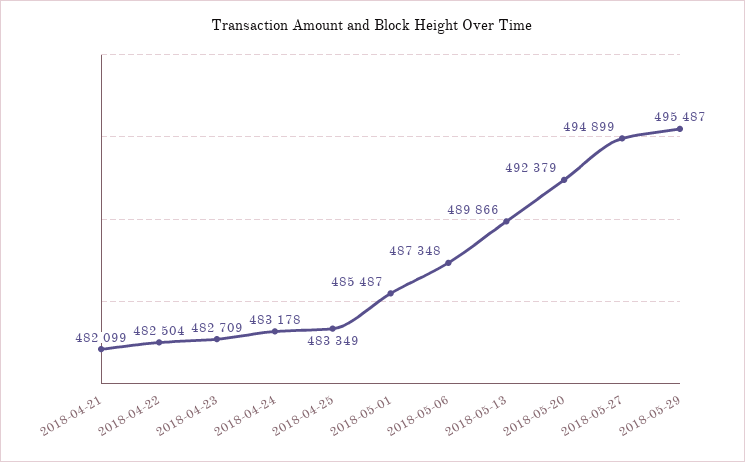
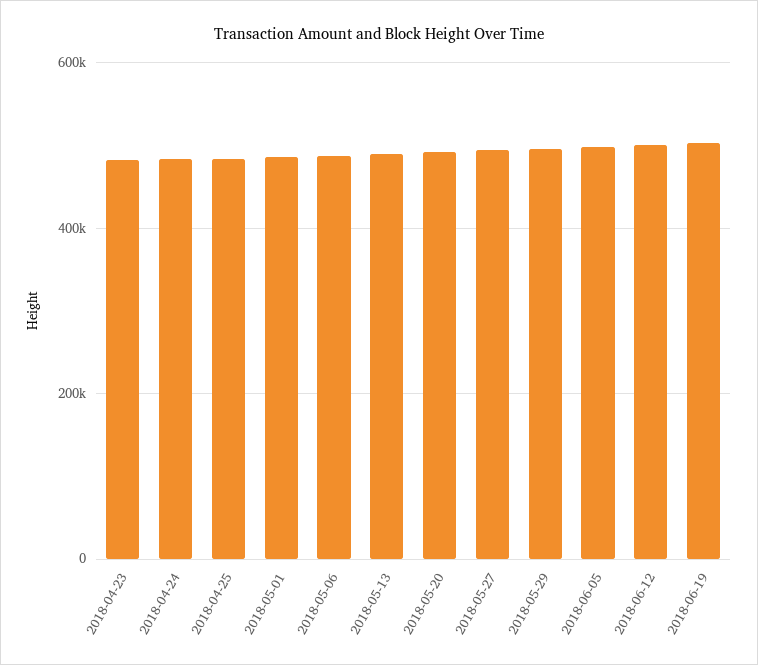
2018-04-21: 482099 -> none
2018-04-22: 482504 -> none
2018-06-05: none -> 500000
2018-06-12: none -> 500000
2018-06-19: none -> 500000

